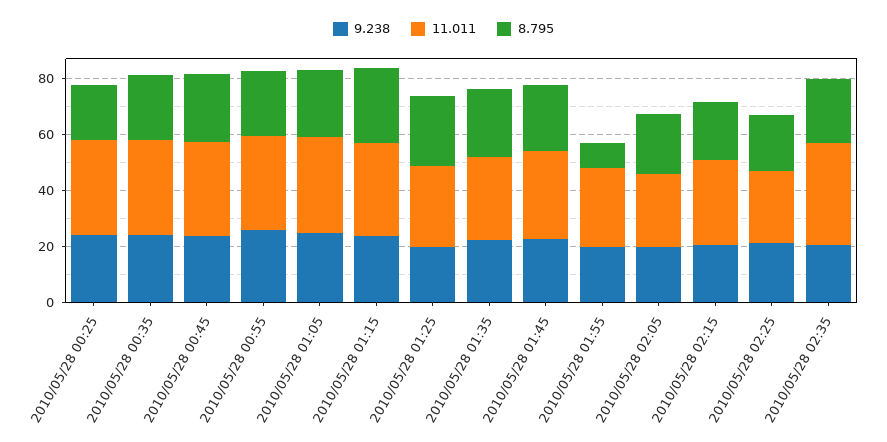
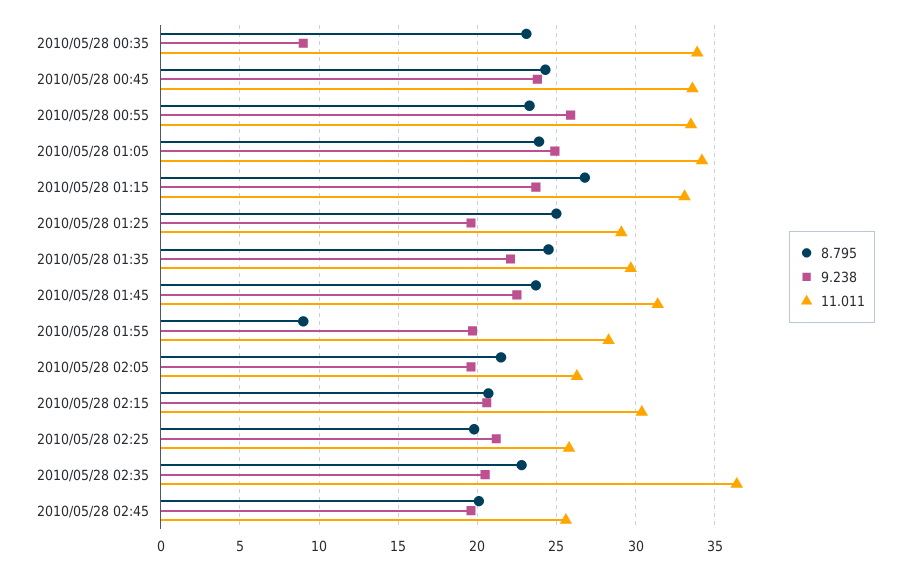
9.238, 2010/05/28 00:25: 25 -> none
11.011, 2010/05/28 00:25: 35 -> none
8.795, 2010/05/28 00:25: 20 -> none
9.238, 2010/05/28 00:35: 25 -> 9
8.795, 2010/05/28 02:45: none -> 20
9.238, 2010/05/28 02:45: none -> 19.5
11.011, 2010/05/28 02:45: none -> 25.5

